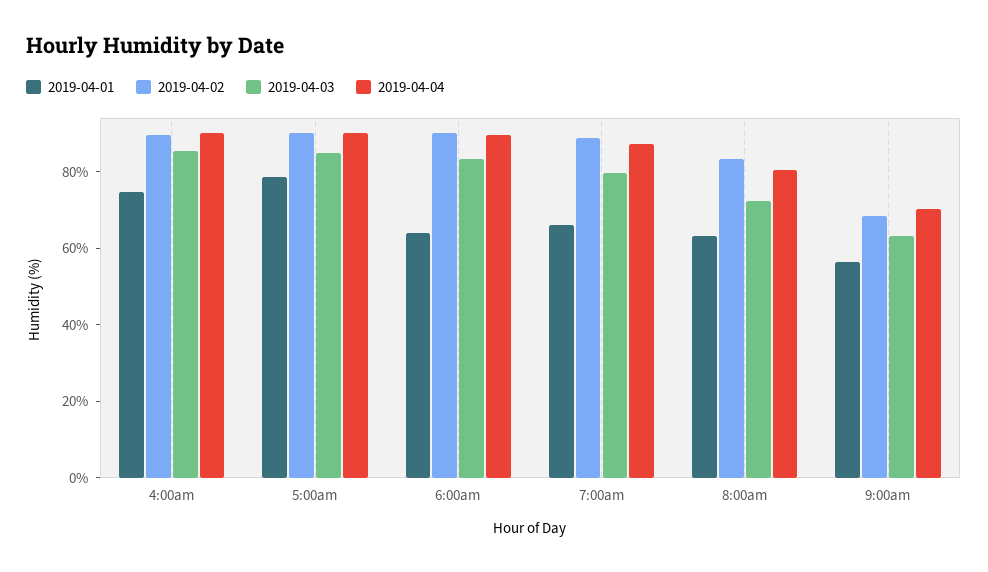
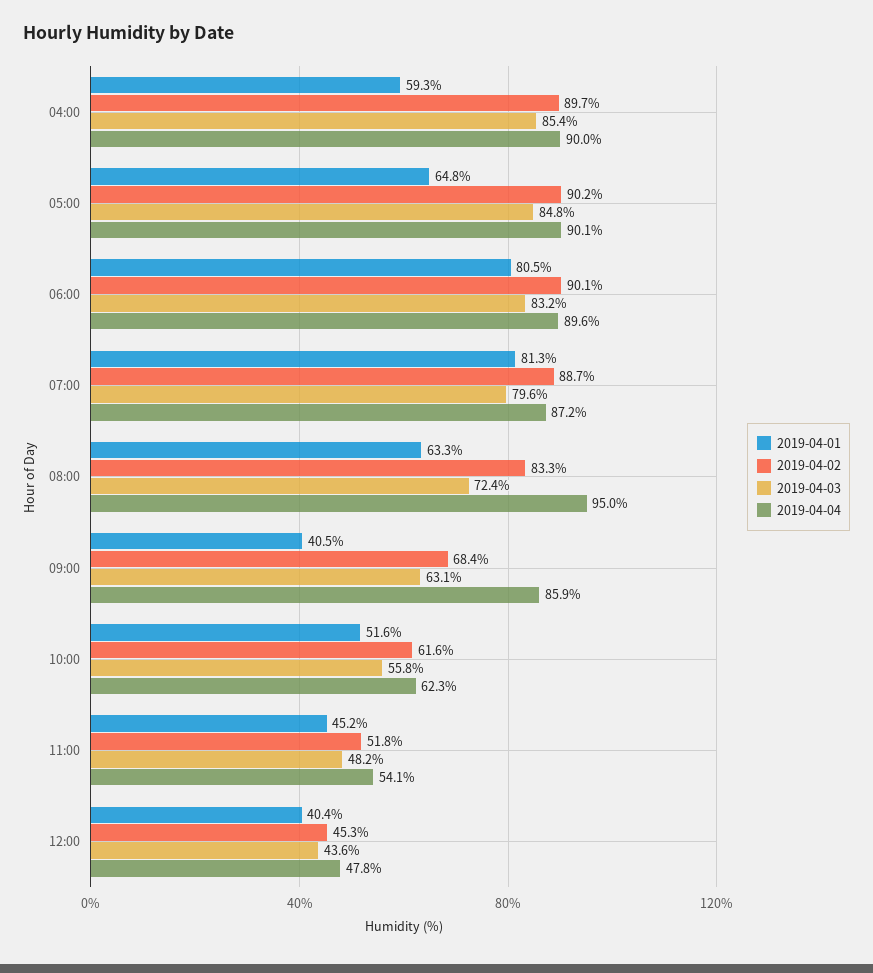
2019-04-01, 4:00am: 75 -> 59.3
2019-04-01, 5:00am: 80 -> 64.8
2019-04-01, 6:00am: 65 -> 80.5
2019-04-01, 7:00am: 65 -> 81.3
2019-04-04, 8:00am: 80 -> 95
2019-04-01, 9:00am: 55 -> 40.5
2019-04-04, 9:00am: 70 -> 85.9
2019-04-01, 10:00: none -> 51.6
2019-04-02, 10:00: none -> 61.6
2019-04-03, 10:00: none -> 55.8
2019-04-04, 10:00: none -> 62.3
2019-04-01, 11:00: none -> 45.2
2019-04-02, 11:00: none -> 51.8
2019-04-03, 11:00: none -> 48.2
2019-04-04, 11:00: none -> 54.1
2019-04-01, 12:00: none -> 40.4
2019-04-02, 12:00: none -> 45.3
2019-04-03, 12:00: none -> 43.6
2019-04-04, 12:00: none -> 47.8

